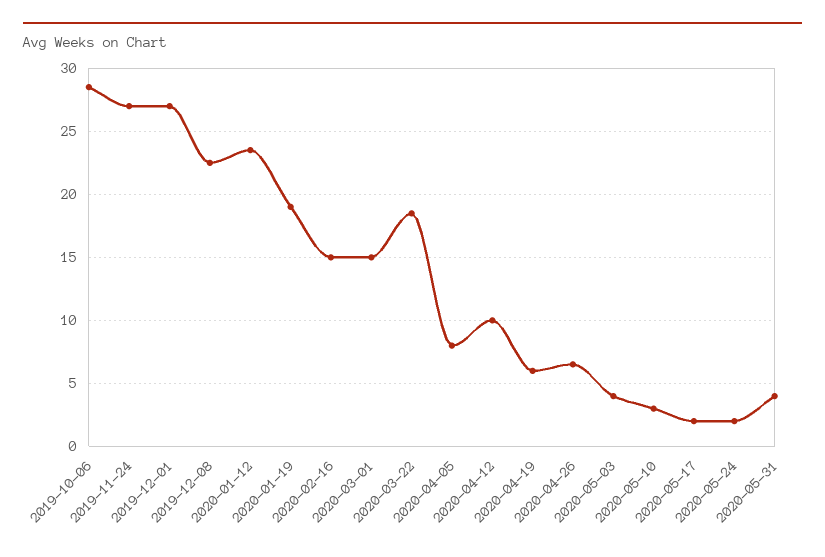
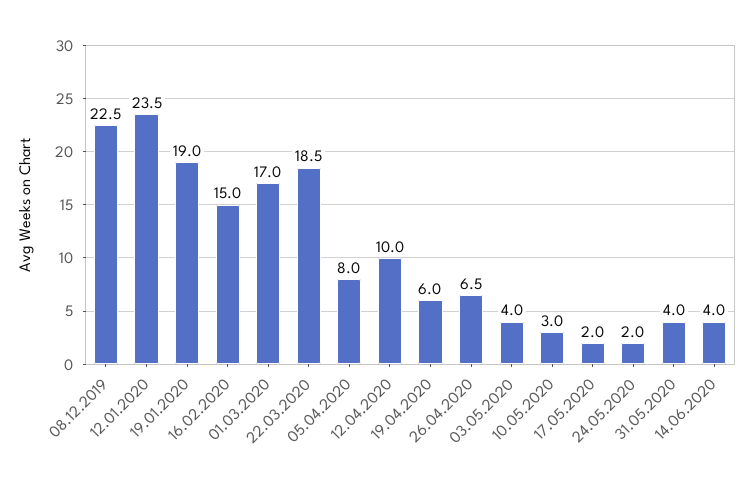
2019-10-06: 28.5 -> none
2019-11-24: 27 -> none
2019-12-01: 27 -> none
2020-03-01: 15 -> 17
14.06.2020: none -> 4

